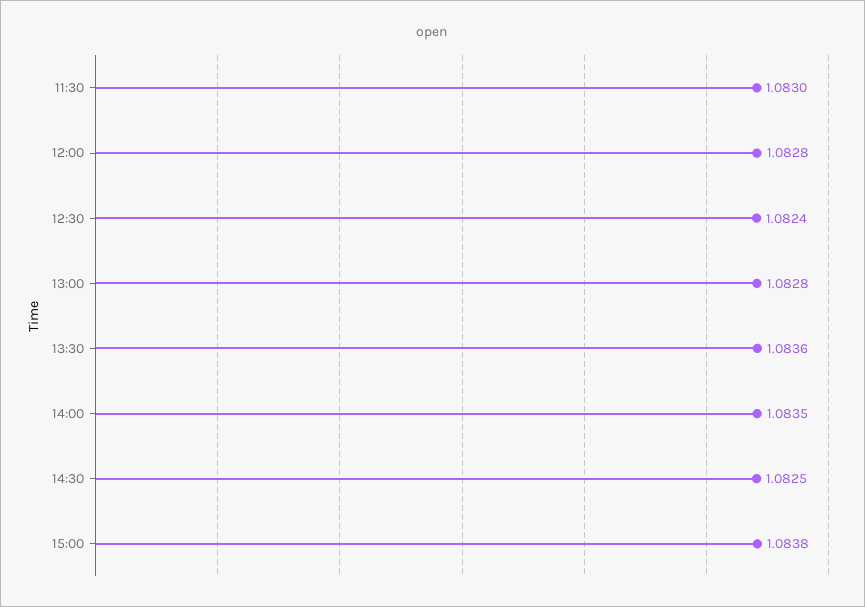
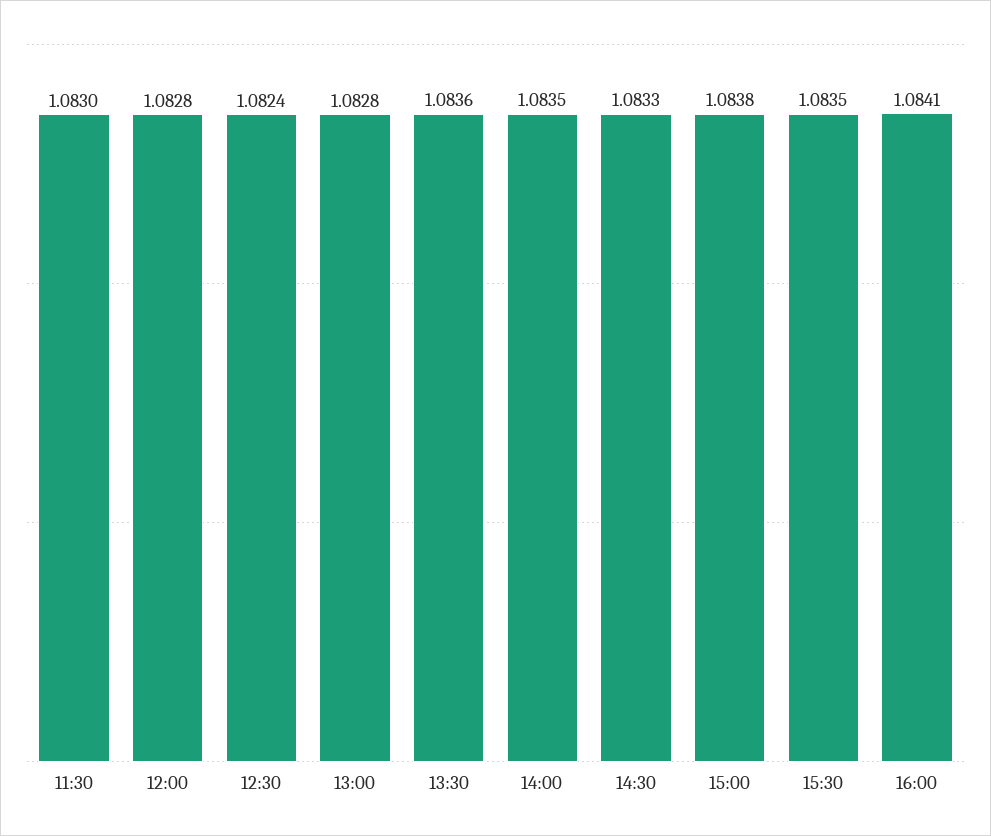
14:30: 1.0825 -> 1.0833
15:30: none -> 1.0835
16:00: none -> 1.0841

